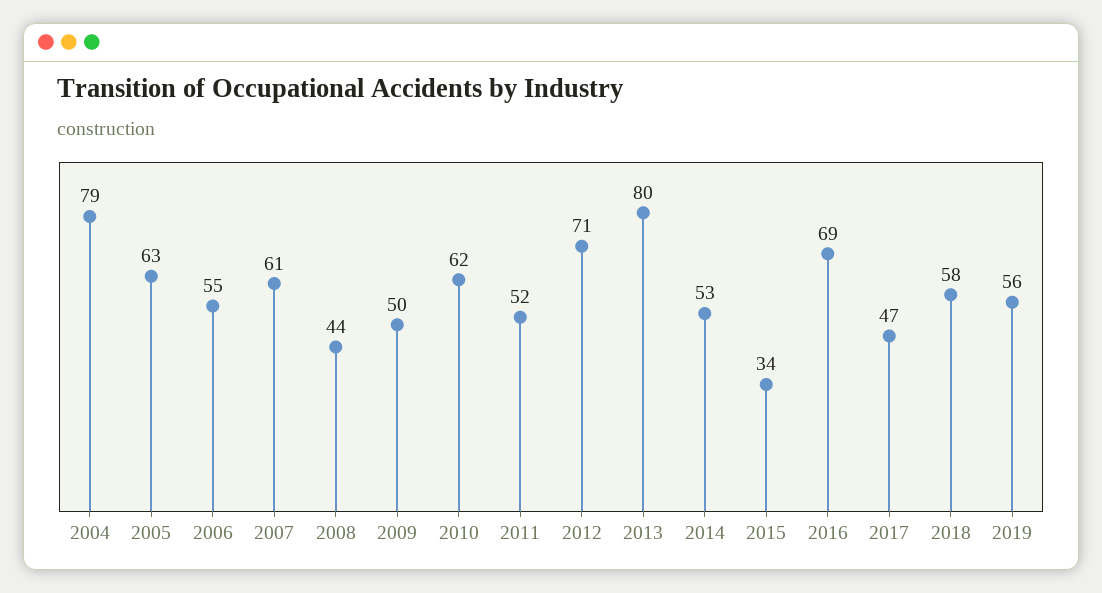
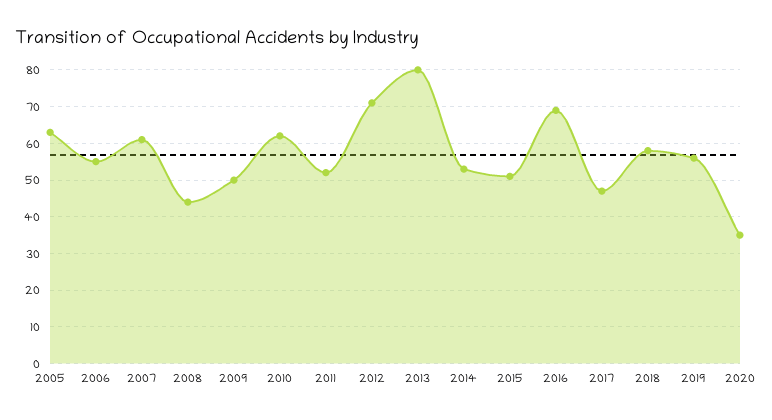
2004: 79 -> none
2015: 34 -> 50
2020: none -> 35

